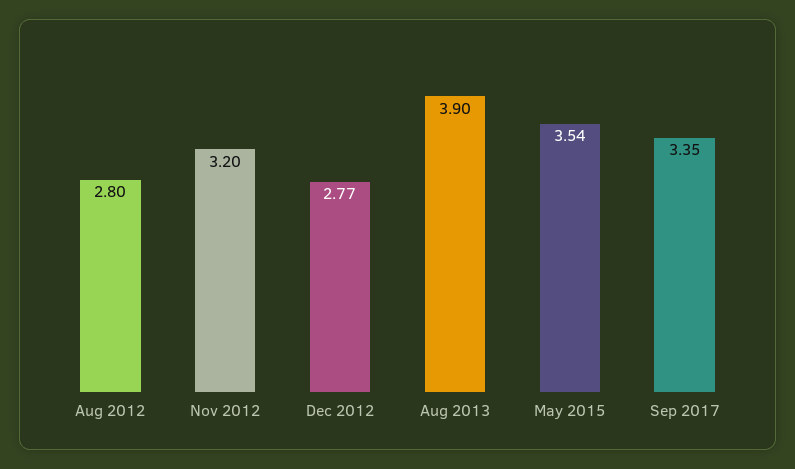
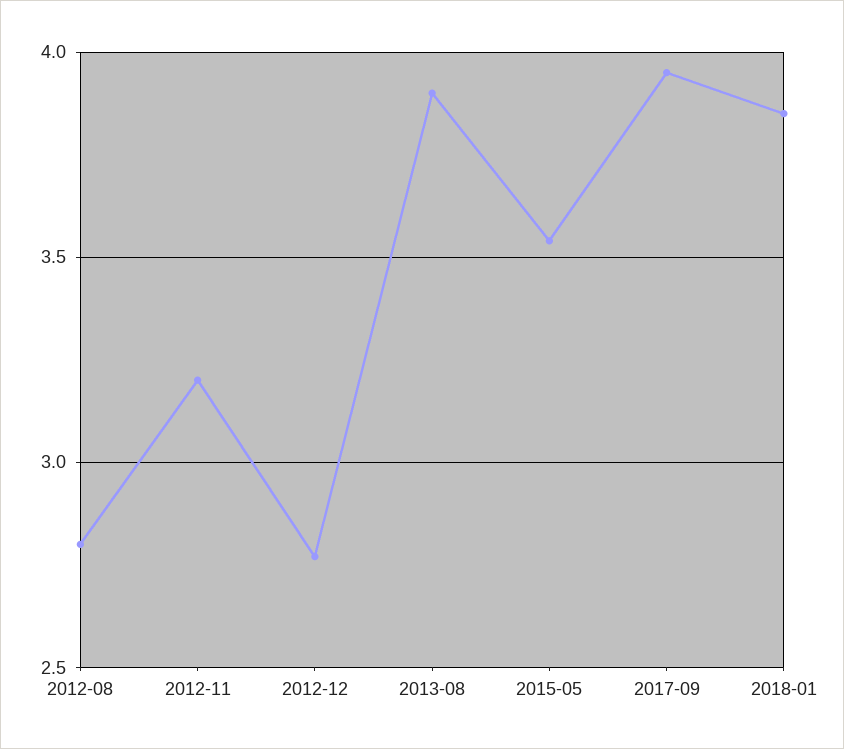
Sep 2017: 3.35 -> 3.95
2018-01: none -> 3.85

